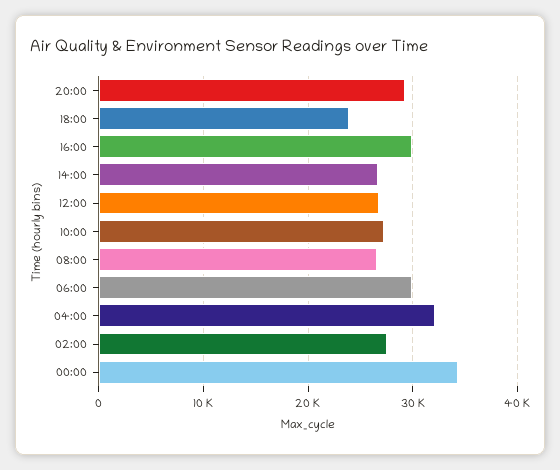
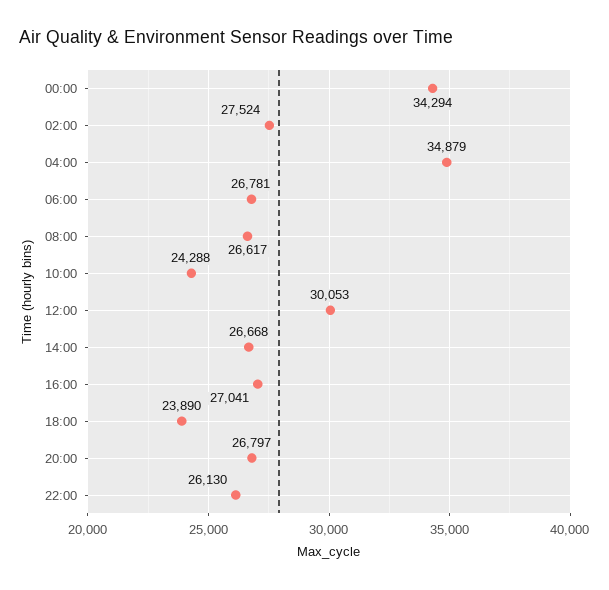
20:00: 29000 -> 26797
16:00: 30000 -> 27041
12:00: 27000 -> 30053
10:00: 27000 -> 24288
06:00: 30000 -> 26781
04:00: 32000 -> 34879
22:00: none -> 26130

